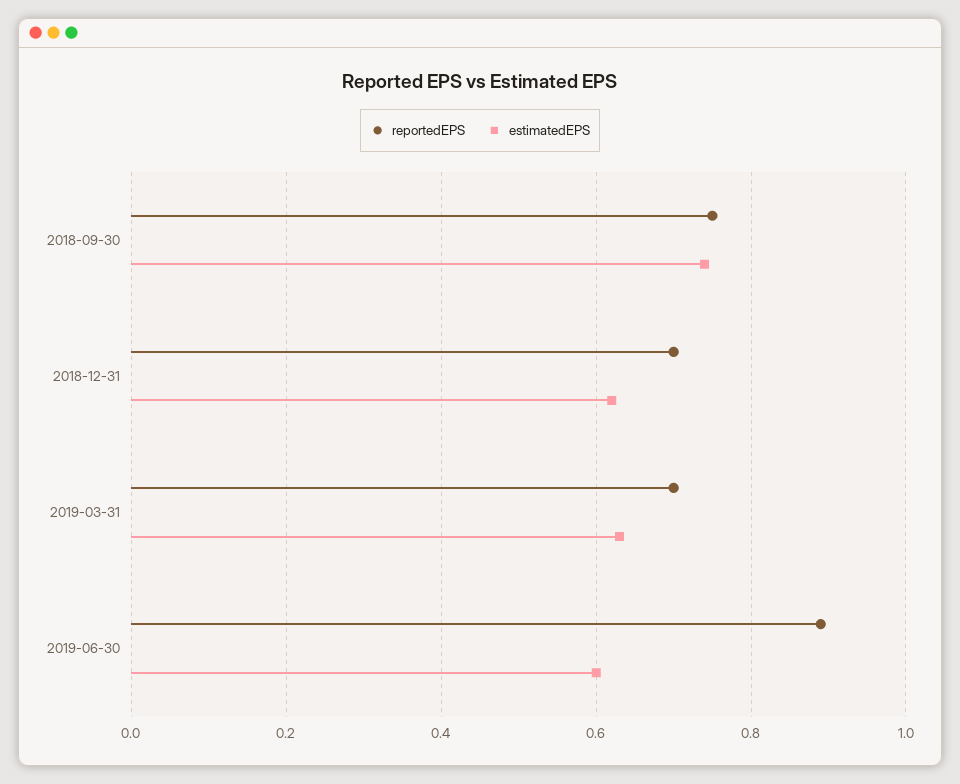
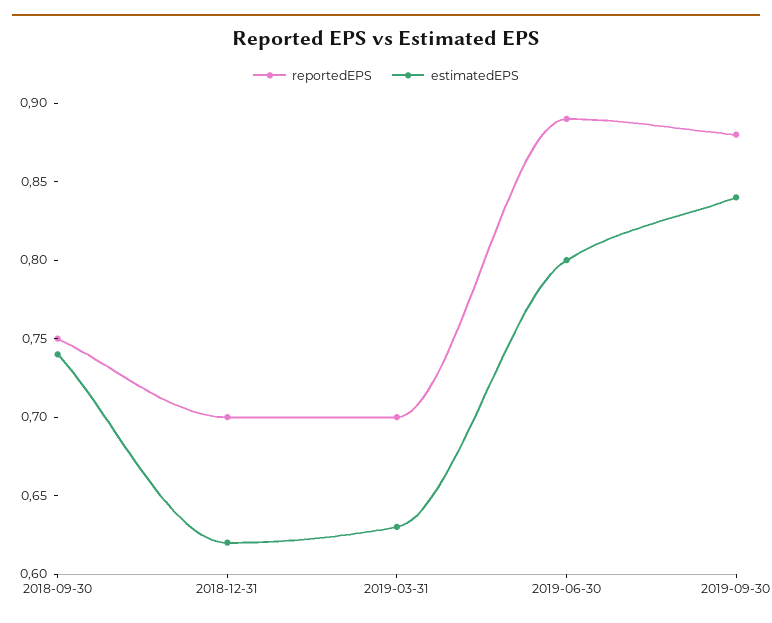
estimatedEPS, 2019-06-30: 0.6 -> 0.8
reportedEPS, 2019-09-30: none -> 0.88
estimatedEPS, 2019-09-30: none -> 0.84

